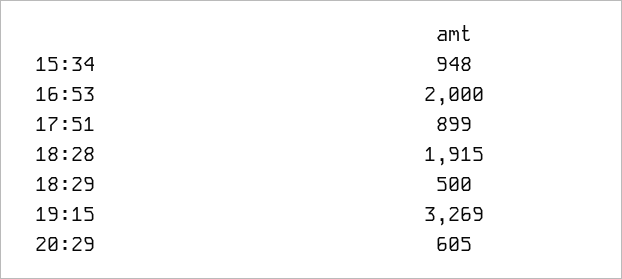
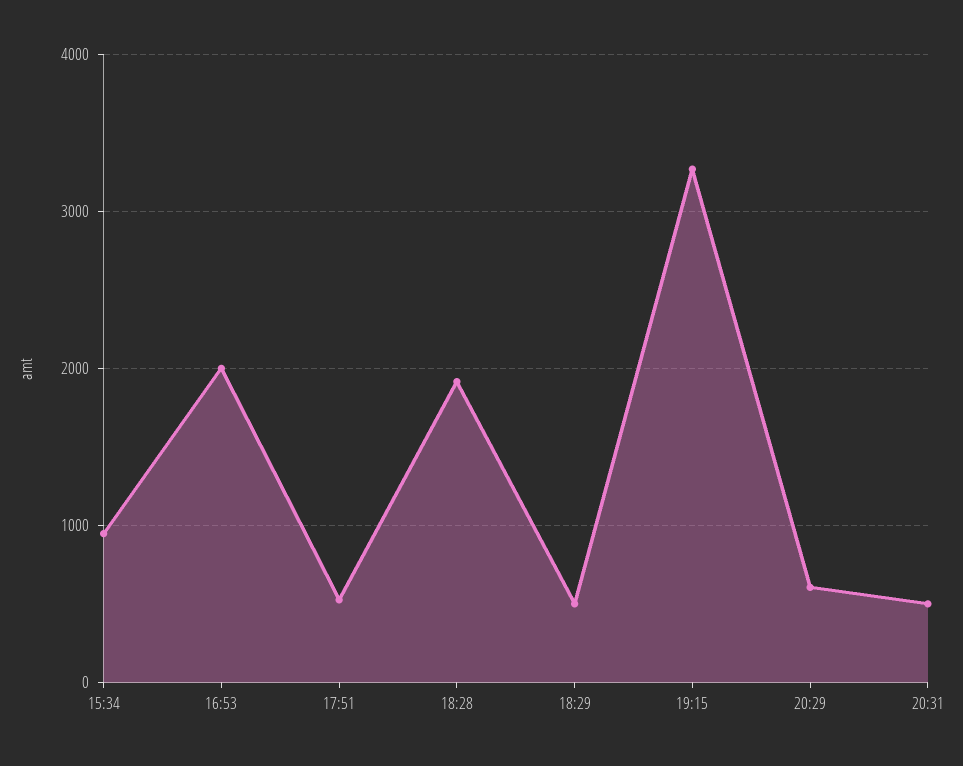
17:51: 899 -> 500
20:31: none -> 500

